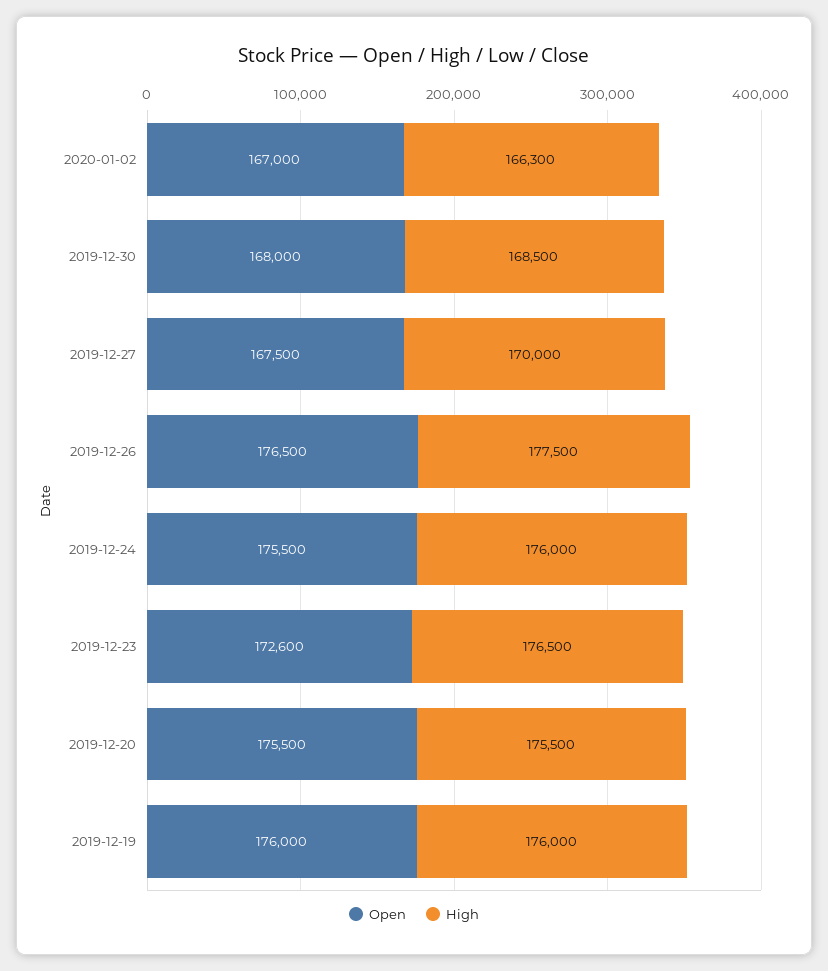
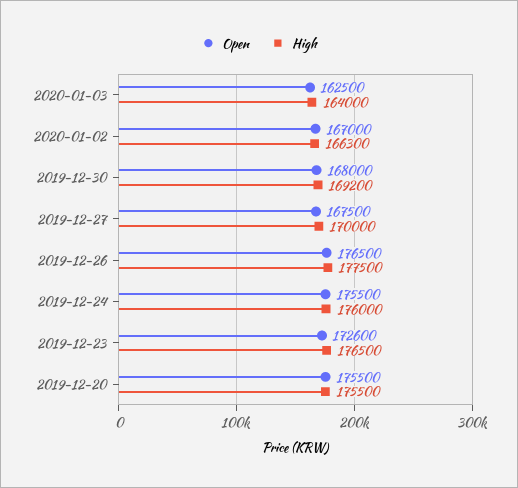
High, 2019-12-30: 168500 -> 169200
Open, 2019-12-19: 176000 -> none
High, 2019-12-19: 176000 -> none
Open, 2020-01-03: none -> 162500
High, 2020-01-03: none -> 164000

